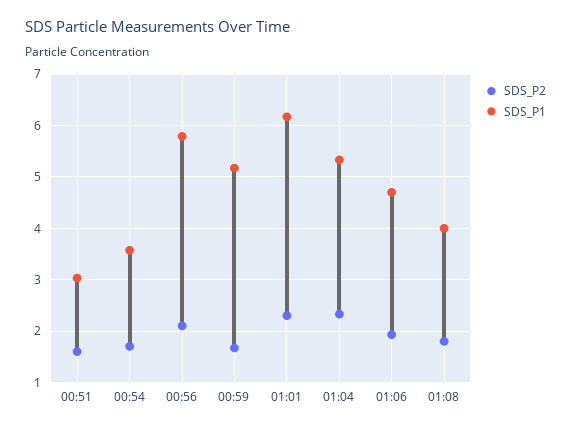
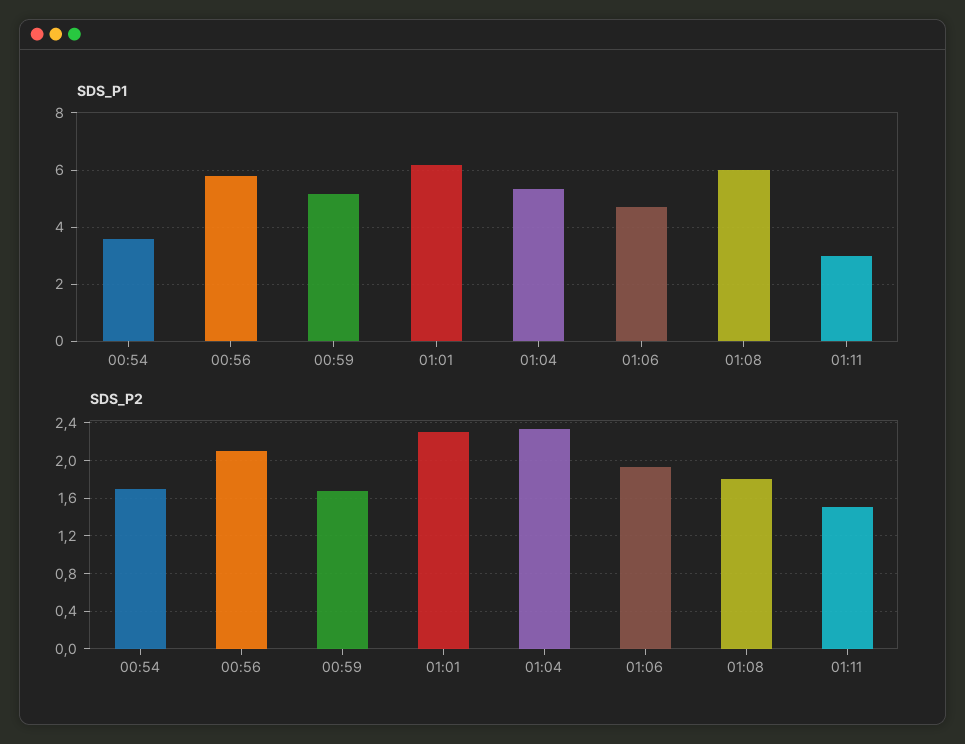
SDS_P2, 00:51: 1.6 -> none
SDS_P1, 00:51: 3 -> none
SDS_P1, 01:08: 4 -> 6
SDS_P1, 01:11: none -> 3
SDS_P2, 01:11: none -> 1.5

